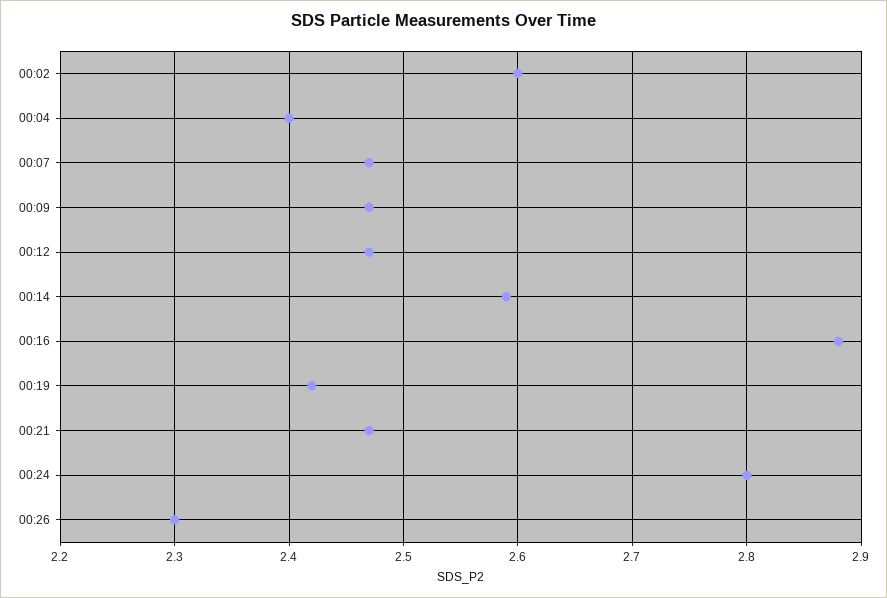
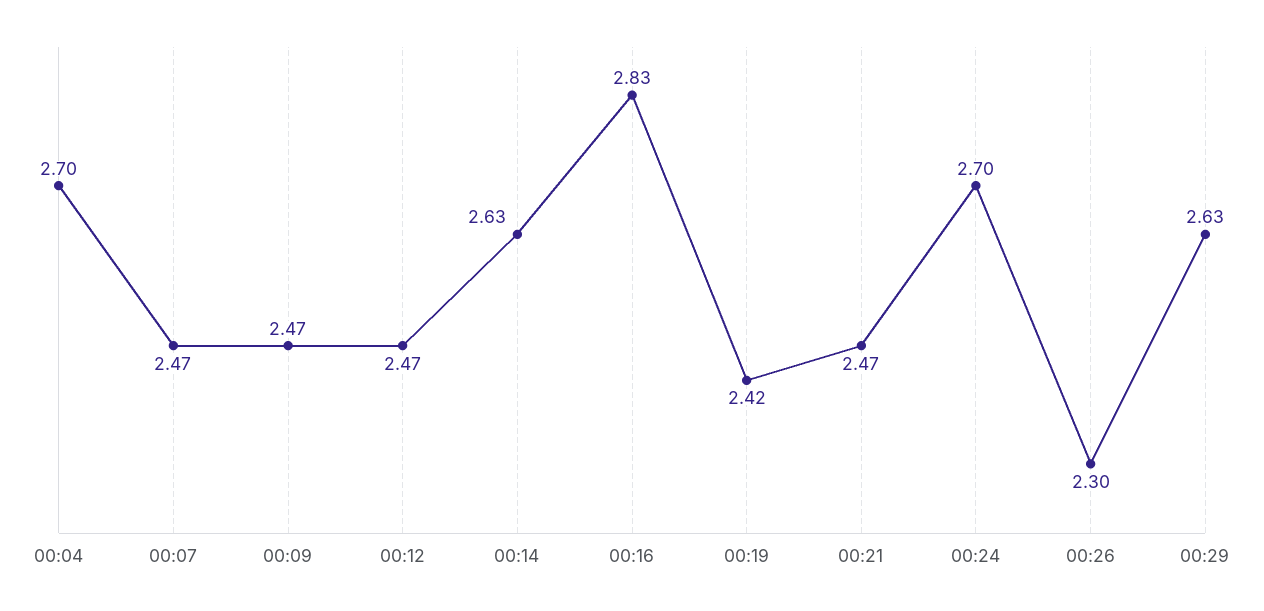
00:02: 2.6 -> none
00:04: 2.4 -> 2.7
00:14: 2.59 -> 2.63
00:16: 2.88 -> 2.83
00:24: 2.8 -> 2.7
00:29: none -> 2.63

